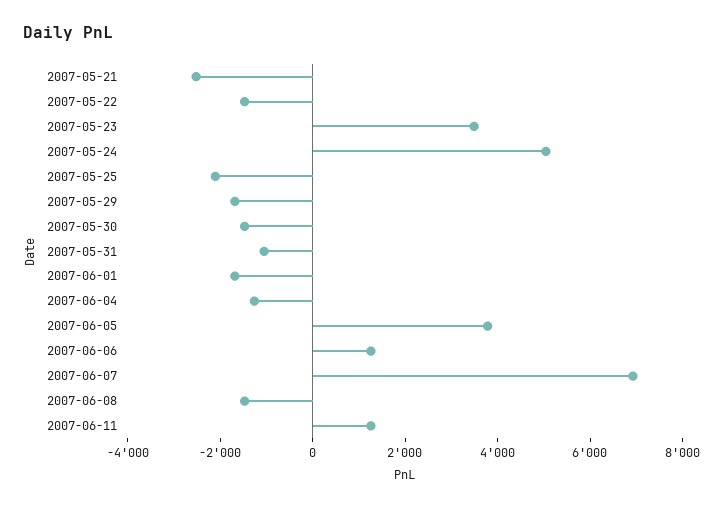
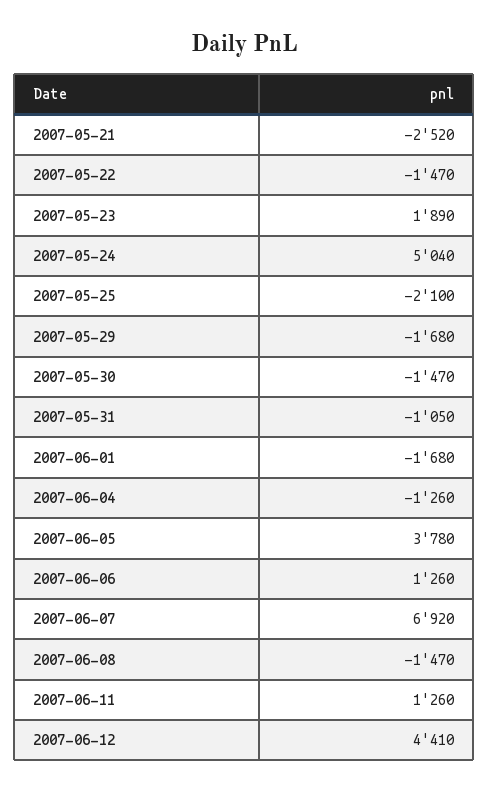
2007-05-23: 3500 -> 1890
2007-06-12: none -> 4410

